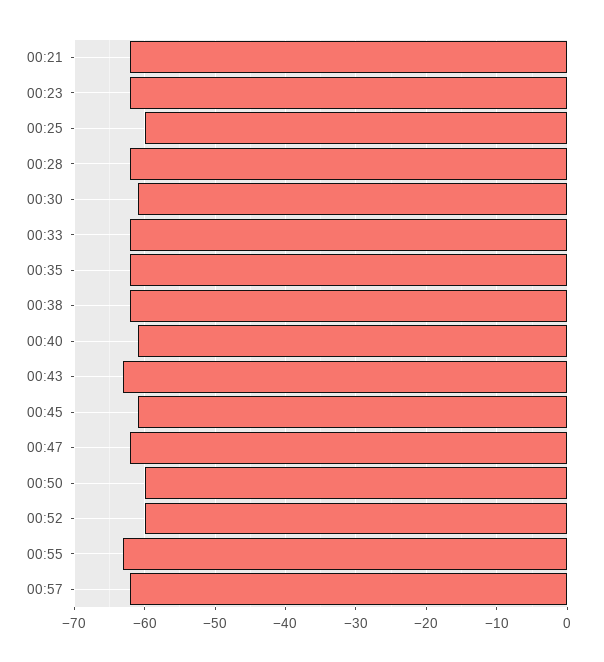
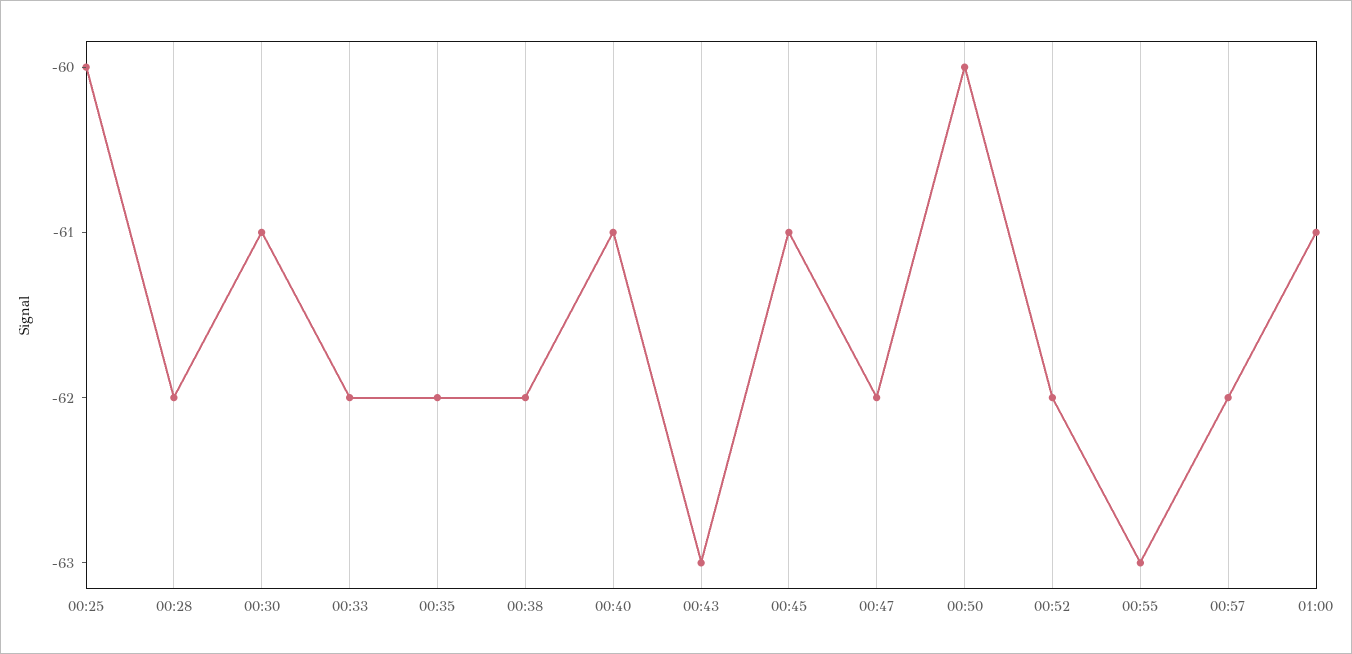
00:21: -62 -> none
00:23: -62 -> none
00:52: -60 -> -62
01:00: none -> -61

